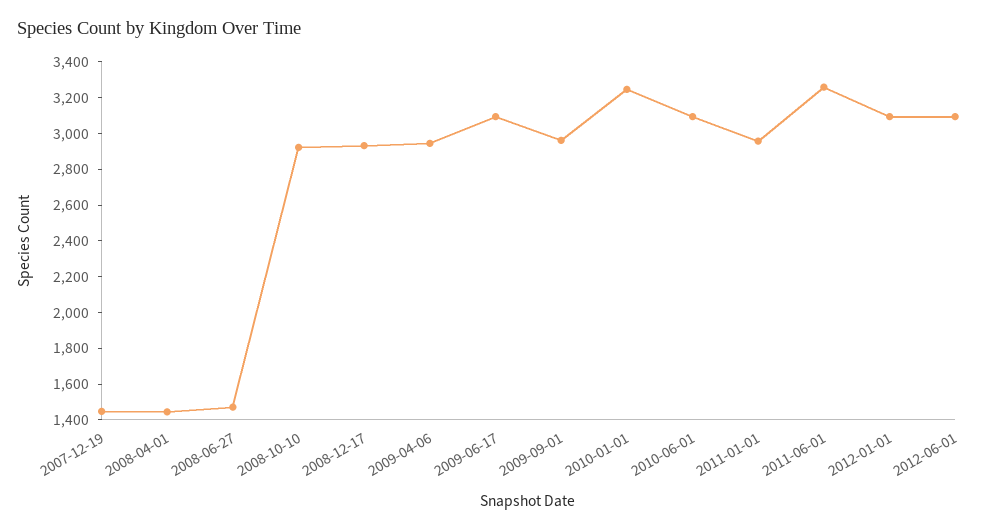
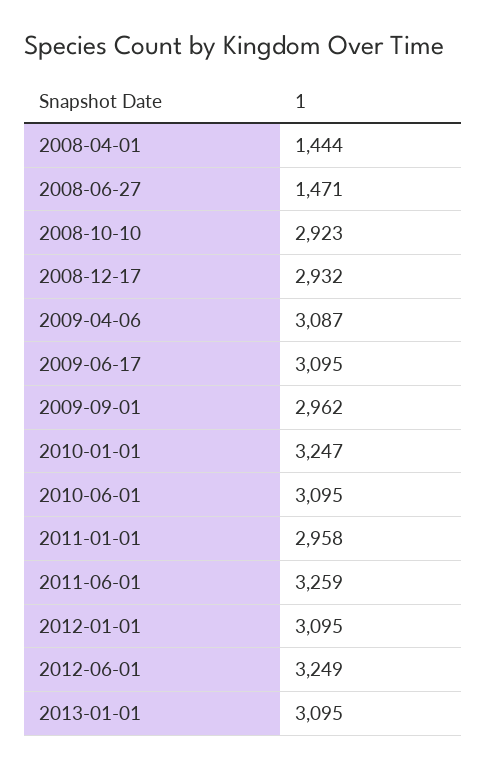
2007-12-19: 1450 -> none
2009-04-06: 2950 -> 3087
2012-06-01: 3100 -> 3249
2013-01-01: none -> 3095

